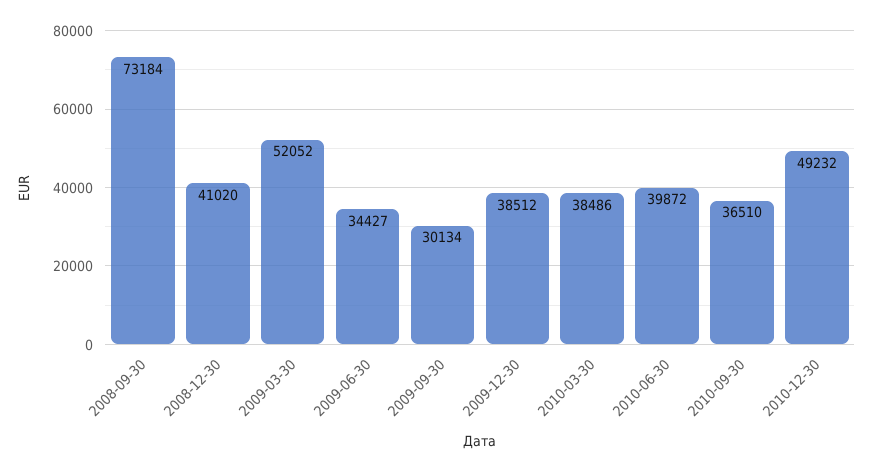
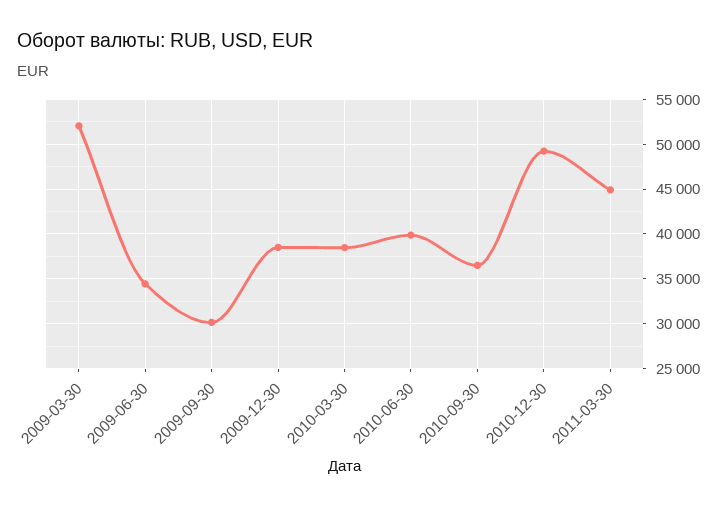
2008-09-30: 73184 -> none
2008-12-30: 41020 -> none
2011-03-30: none -> 45000

